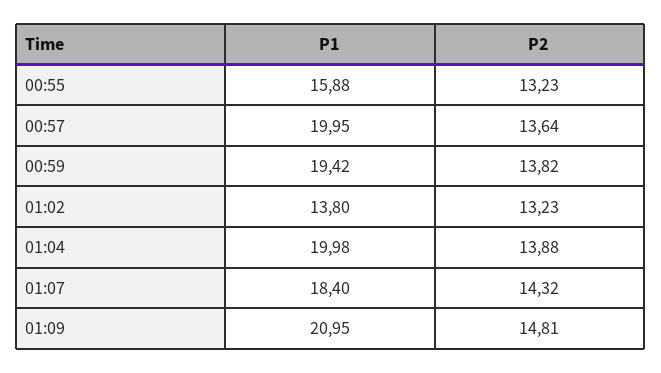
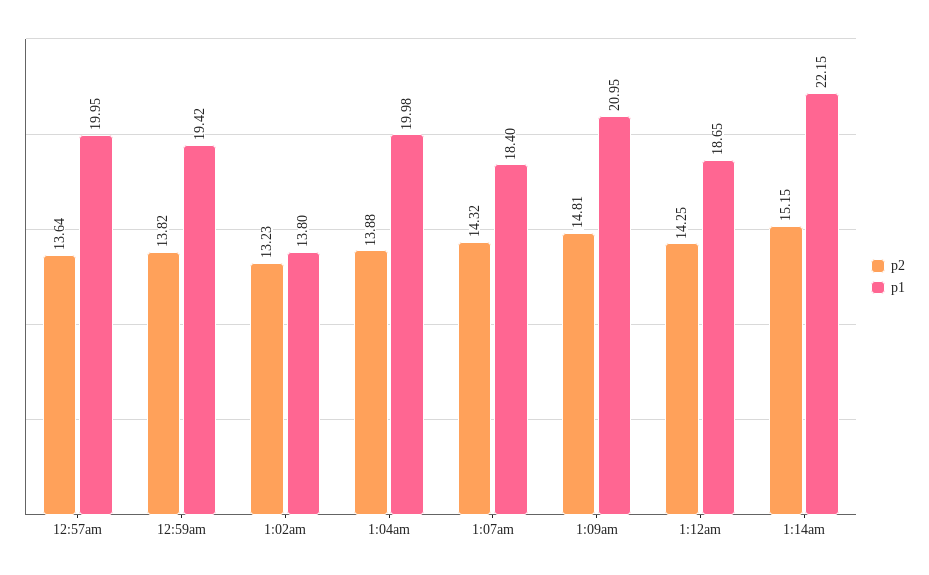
P1, 00:55: 15.88 -> none
P2, 00:55: 13.23 -> none
P2, 1:12am: none -> 14.25
P1, 1:12am: none -> 18.65
P2, 1:14am: none -> 15.15
P1, 1:14am: none -> 22.15

